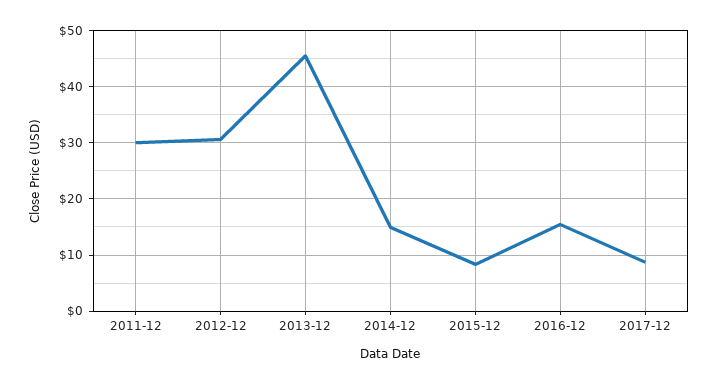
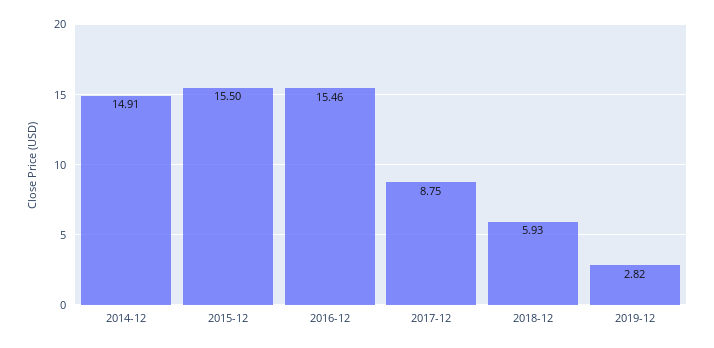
2011-12: 30 -> none
2012-12: 30 -> none
2013-12: 46 -> none
2015-12: 8 -> 15.5
2018-12: none -> 5.93
2019-12: none -> 2.82

